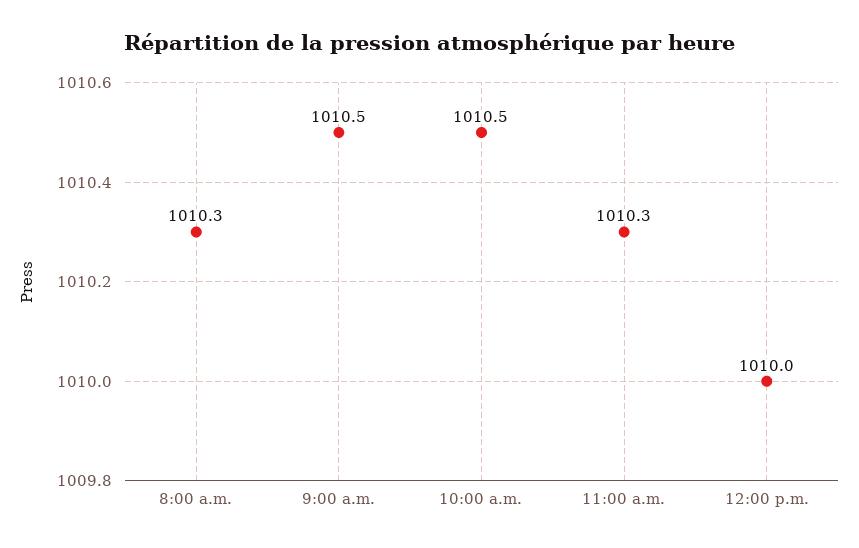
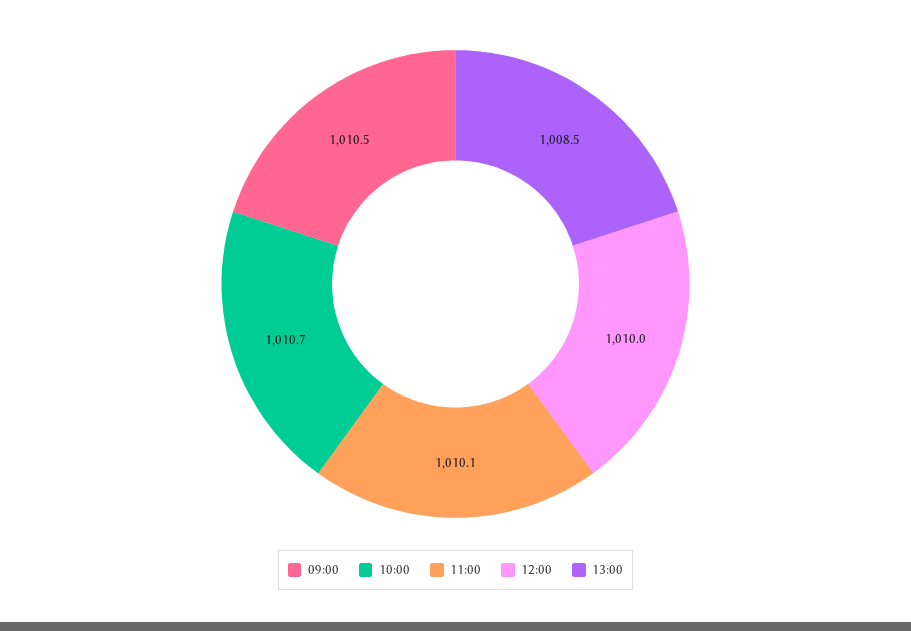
8:00 a.m.: 1010.3 -> none
10:00 a.m.: 1010.5 -> 1010.7
11:00 a.m.: 1010.3 -> 1010.1
13:00: none -> 1008.5

